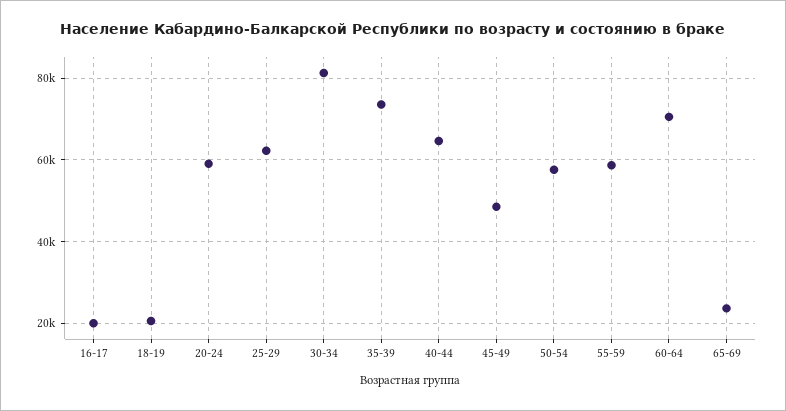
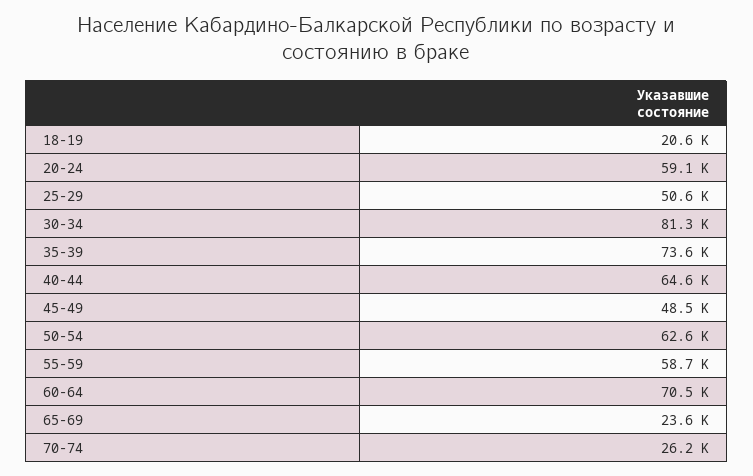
16-17: 20000 -> none
25-29: 62000 -> 50600
50-54: 58000 -> 62600
70-74: none -> 26200

